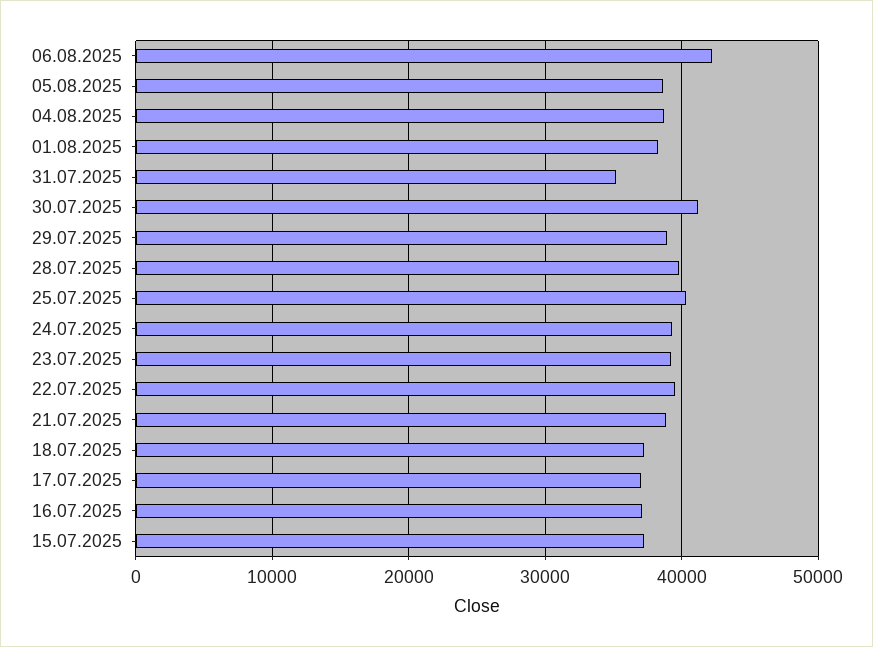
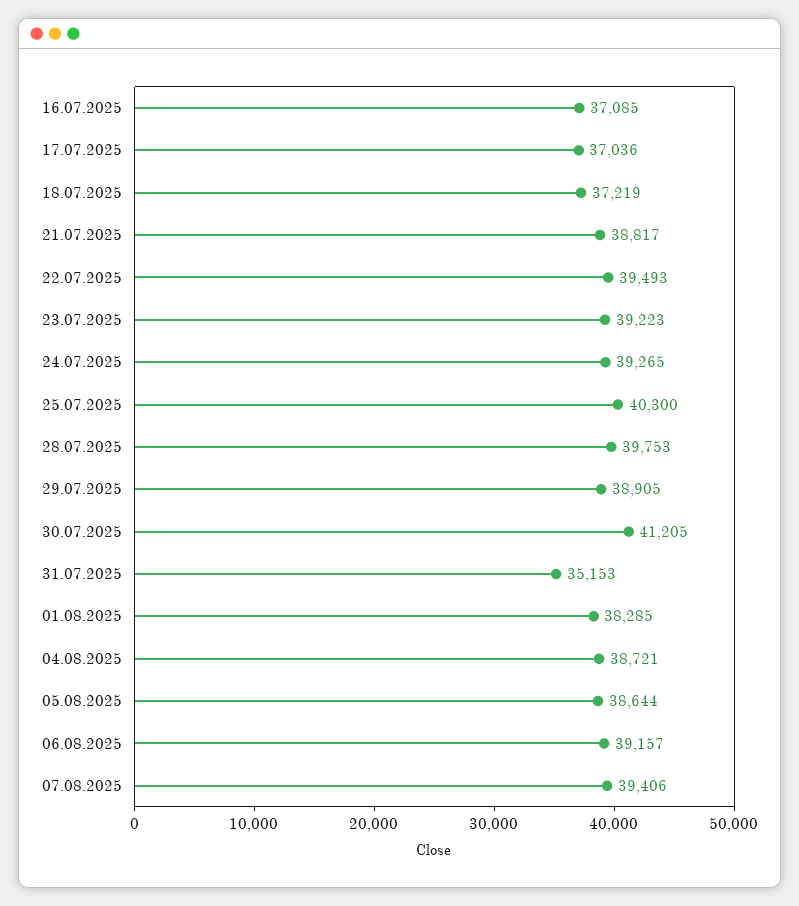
06.08.2025: 42000 -> 39157
15.07.2025: 37000 -> none
07.08.2025: none -> 39406

